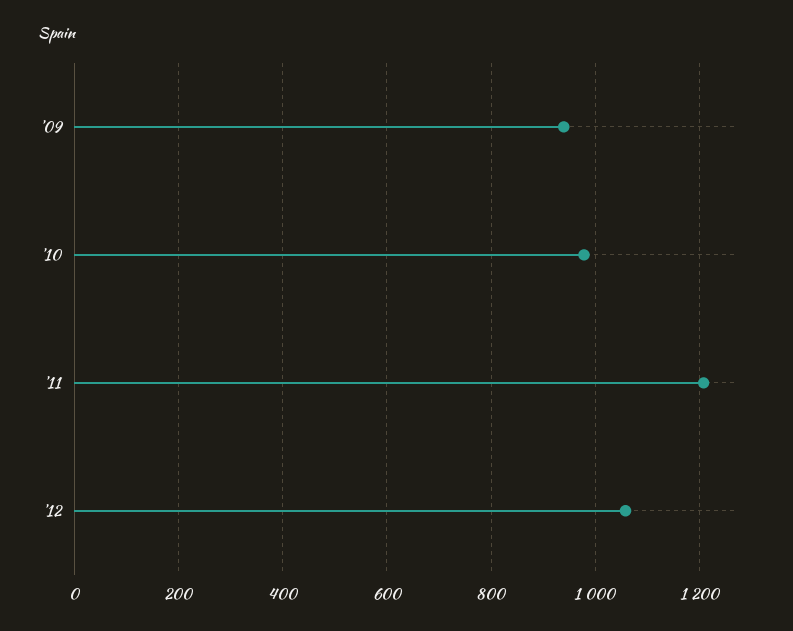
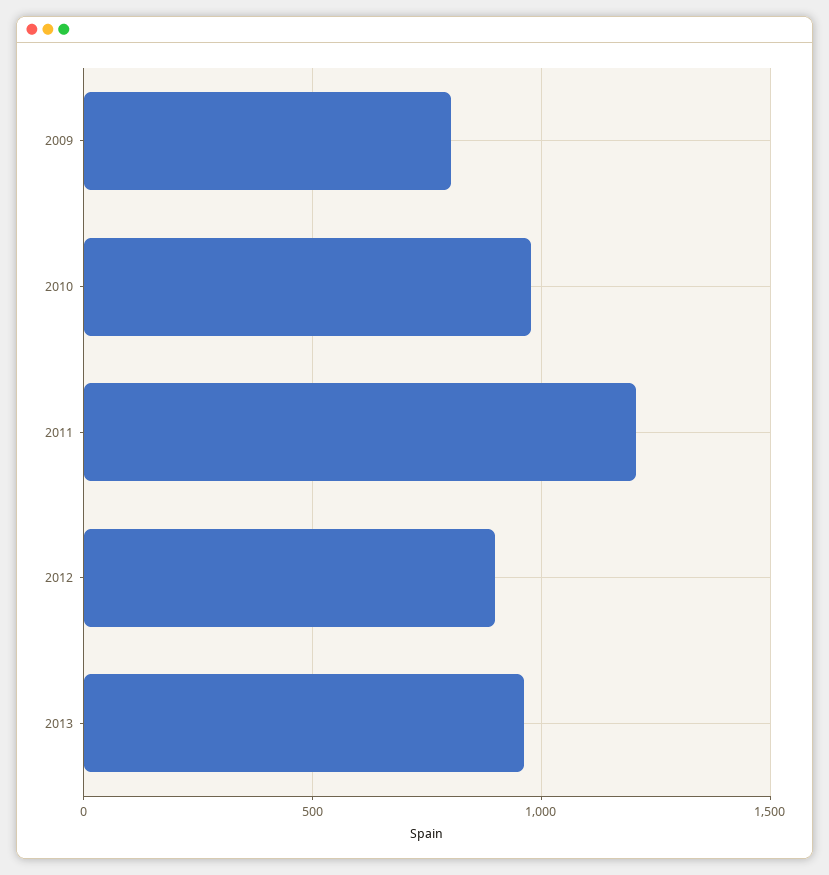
'09: 940 -> 800
'12: 1060 -> 900
2013: none -> 950

